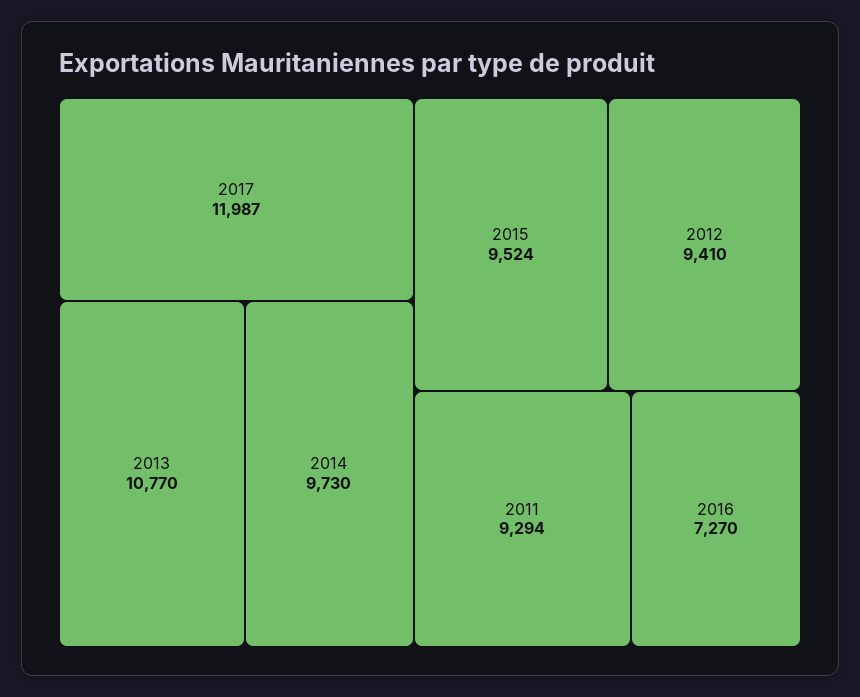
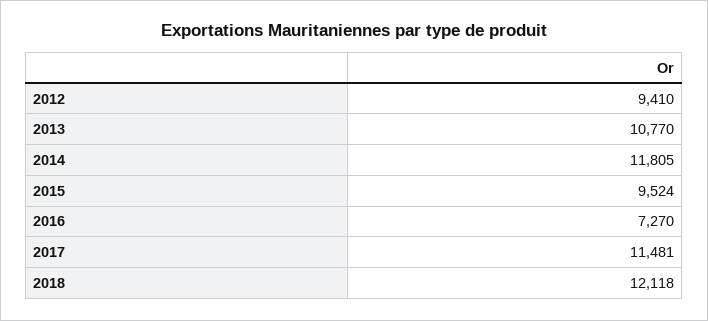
2017: 11987 -> 11481
2014: 9730 -> 11805
2011: 9294 -> none
2018: none -> 12118

